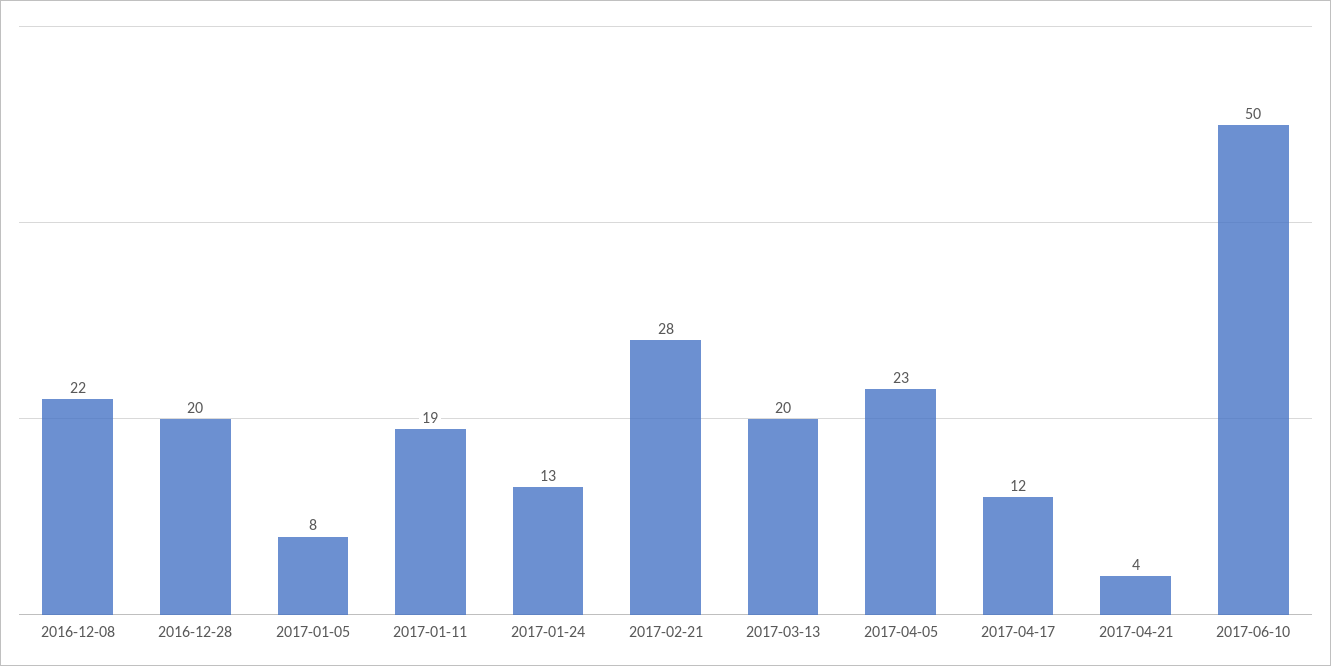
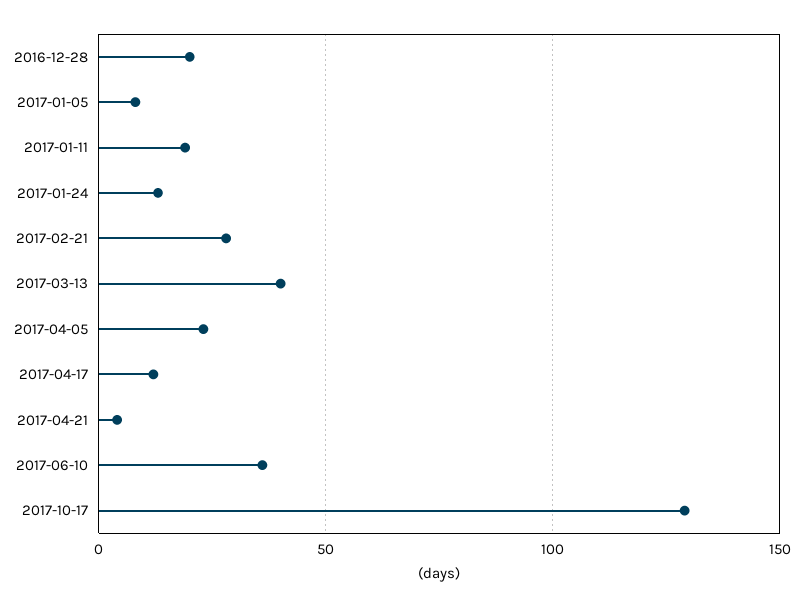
2016-12-08: 22 -> none
2017-03-13: 20 -> 40
2017-06-10: 50 -> 35
2017-10-17: none -> 130

